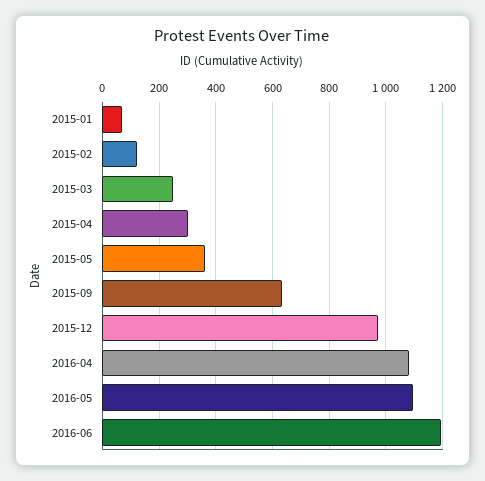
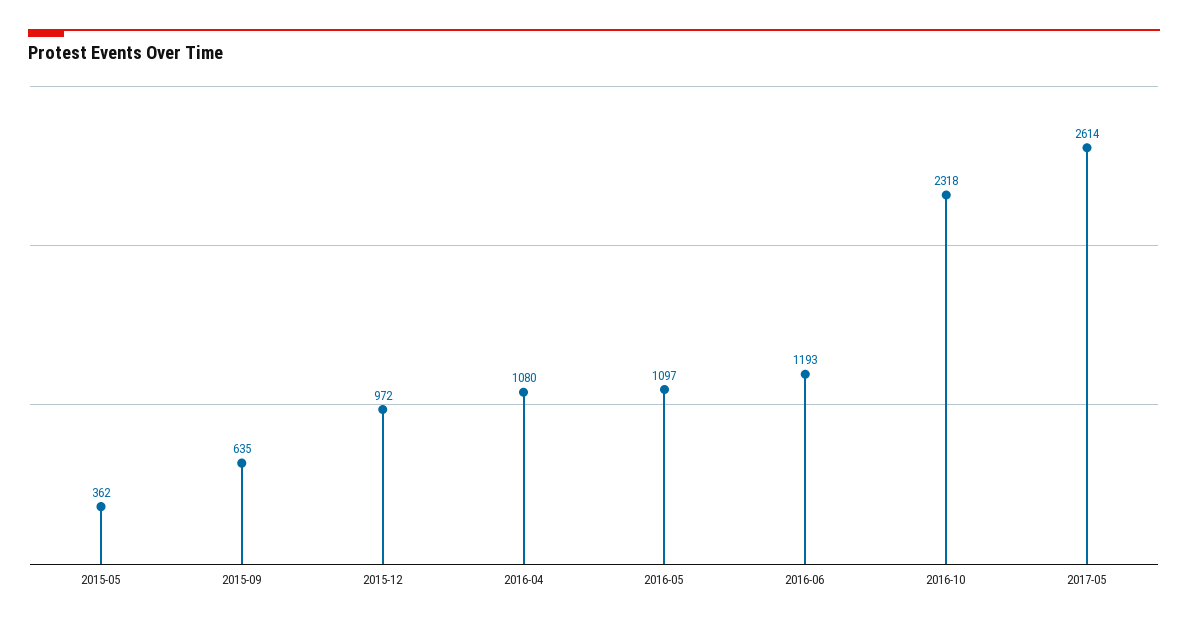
2015-01: 75 -> none
2015-02: 125 -> none
2015-03: 250 -> none
2015-04: 300 -> none
2016-10: none -> 2318
2017-05: none -> 2614

